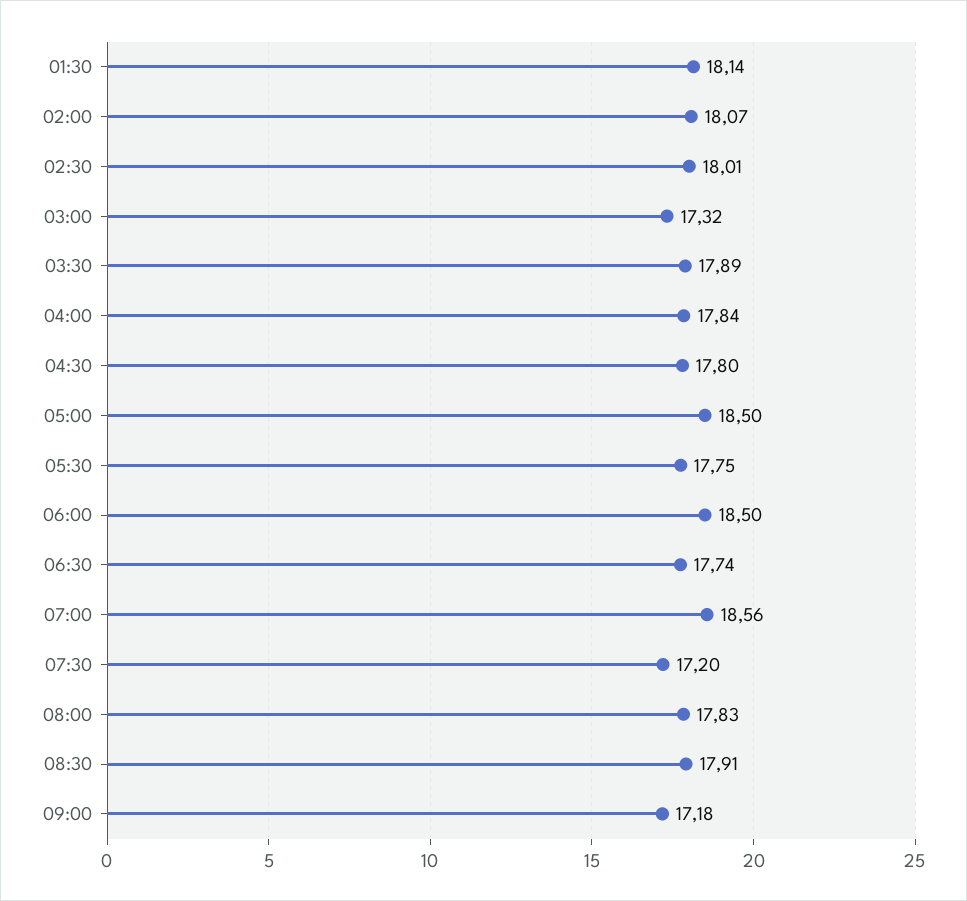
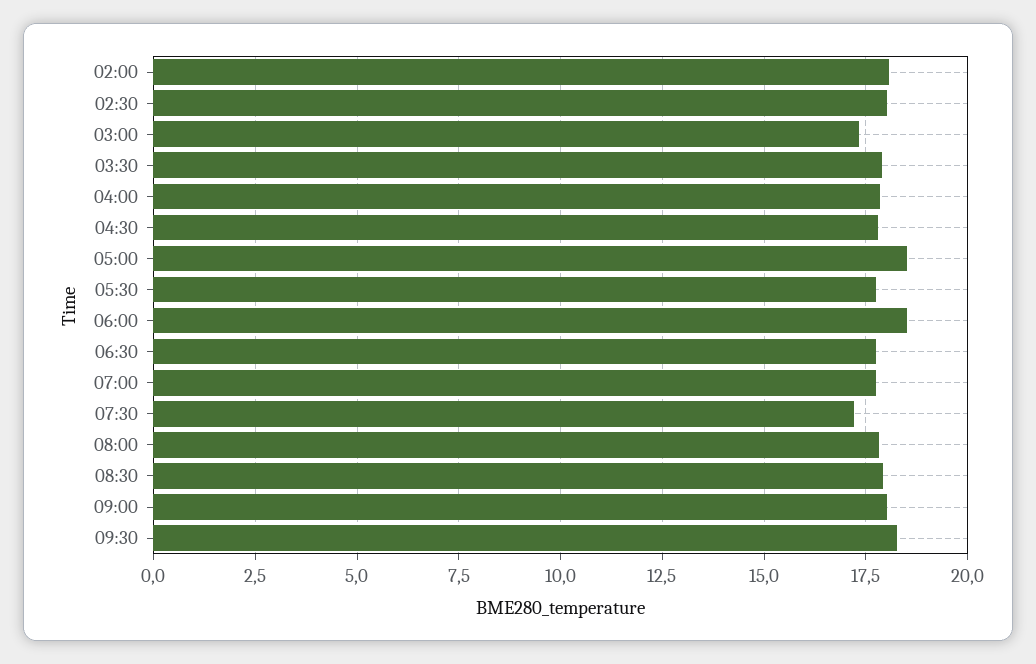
01:30: 18.14 -> none
07:00: 18.56 -> 17.75
09:00: 17.18 -> 18
09:30: none -> 18.25

